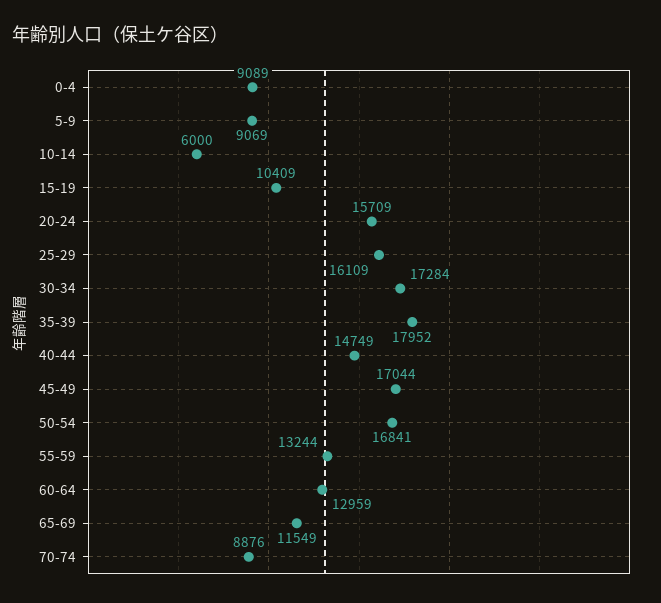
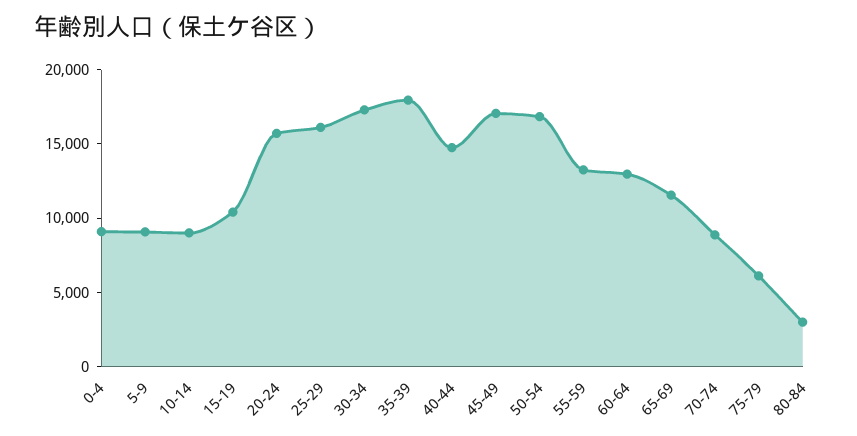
10-14: 6000 -> 9000
75-79: none -> 6000
80-84: none -> 3000

